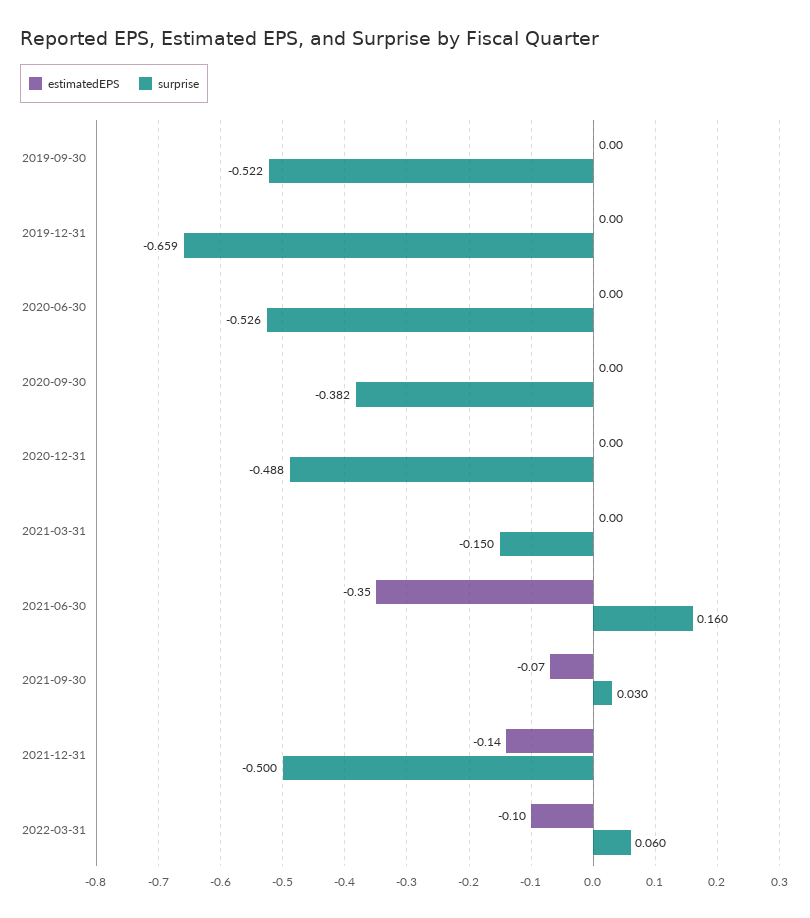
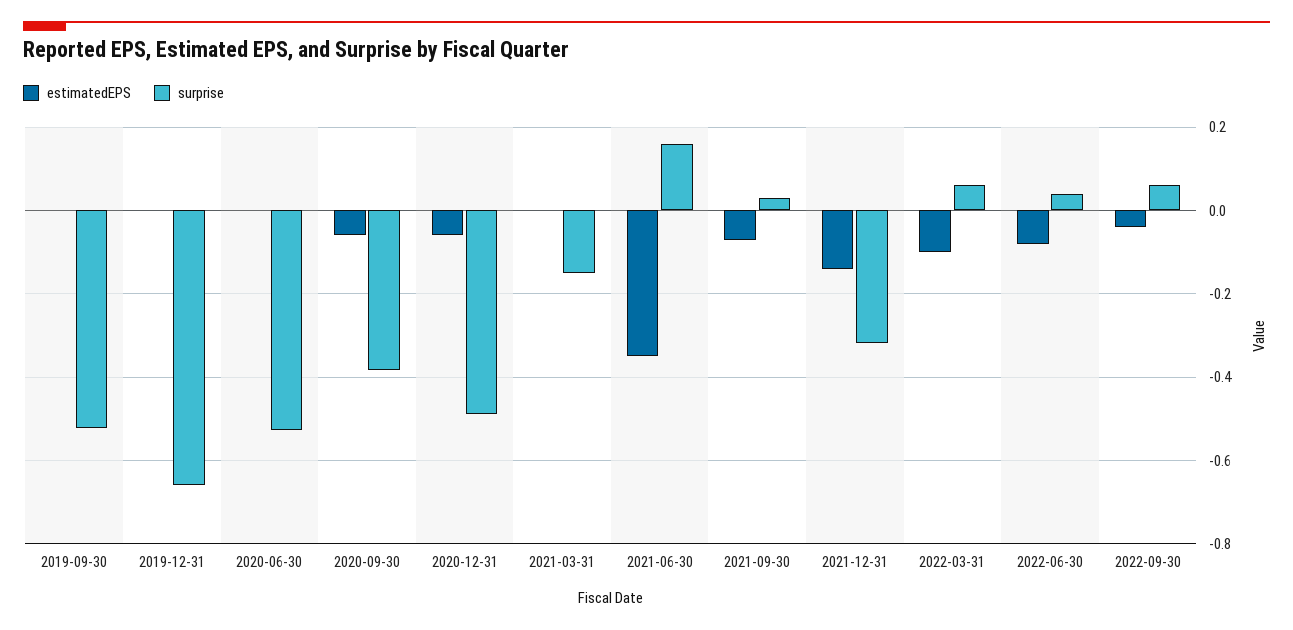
estimatedEPS, 2020-09-30: 0 -> -0.06
estimatedEPS, 2020-12-31: 0 -> -0.06
surprise, 2021-12-31: -0.5 -> -0.32
estimatedEPS, 2022-06-30: none -> -0.08
surprise, 2022-06-30: none -> 0.04
estimatedEPS, 2022-09-30: none -> -0.04
surprise, 2022-09-30: none -> 0.06

